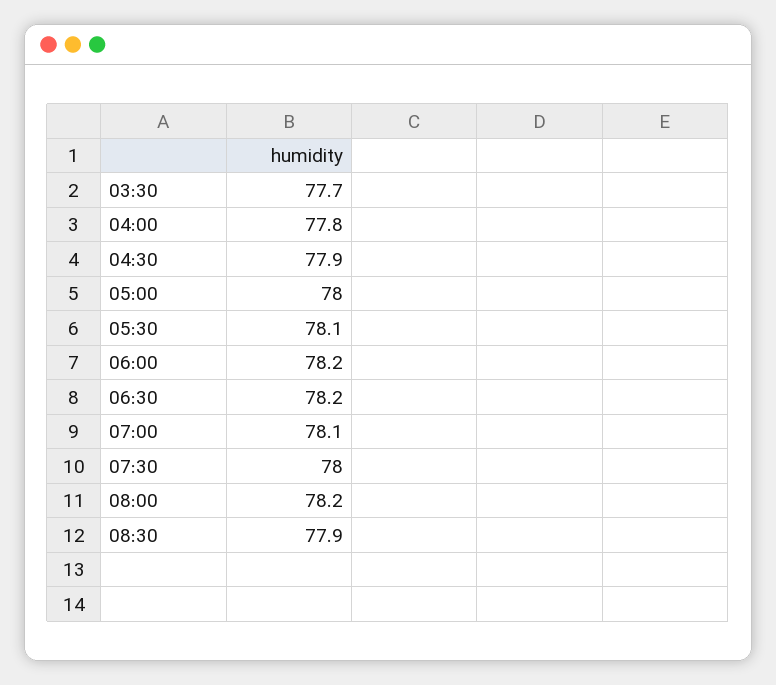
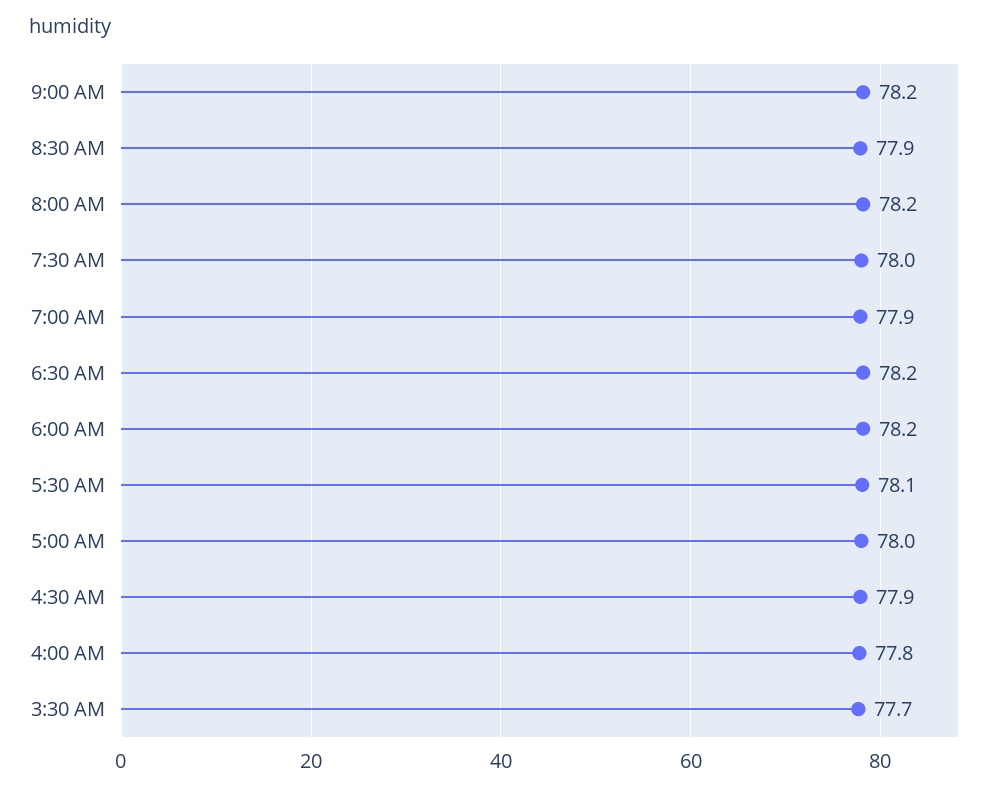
07:00: 78.1 -> 77.9
9:00 AM: none -> 78.2

